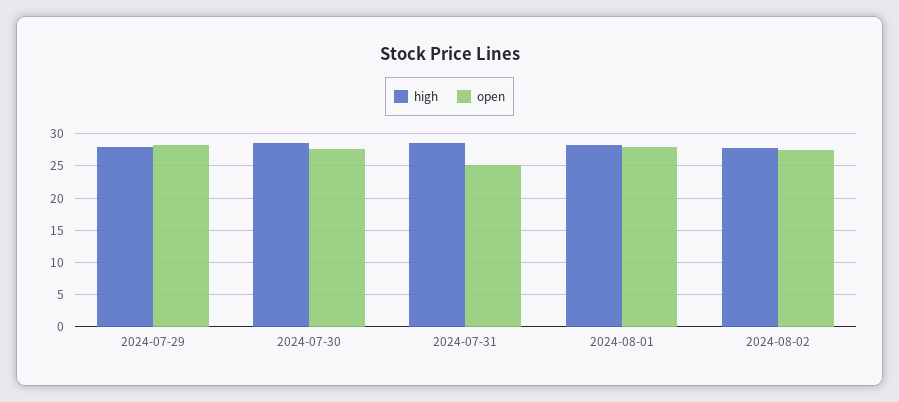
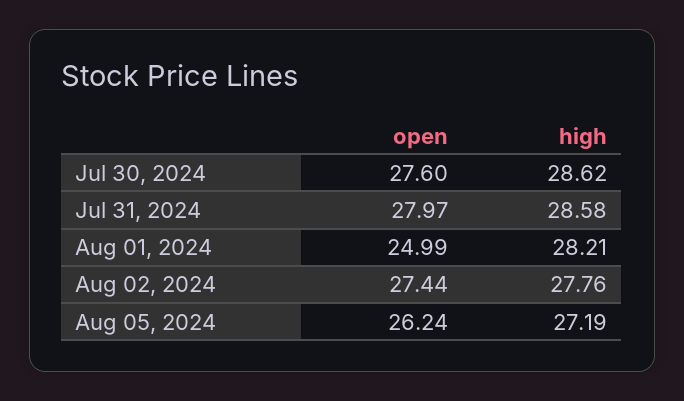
high, 2024-07-29: 28 -> none
open, 2024-07-29: 28 -> none
open, 2024-07-31: 25 -> 27.97
open, 2024-08-01: 28 -> 24.99
open, Aug 05, 2024: none -> 26.24
high, Aug 05, 2024: none -> 27.19

